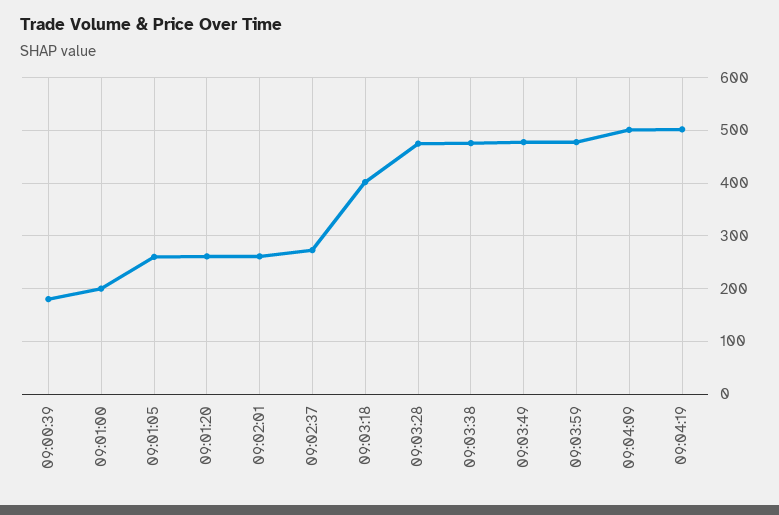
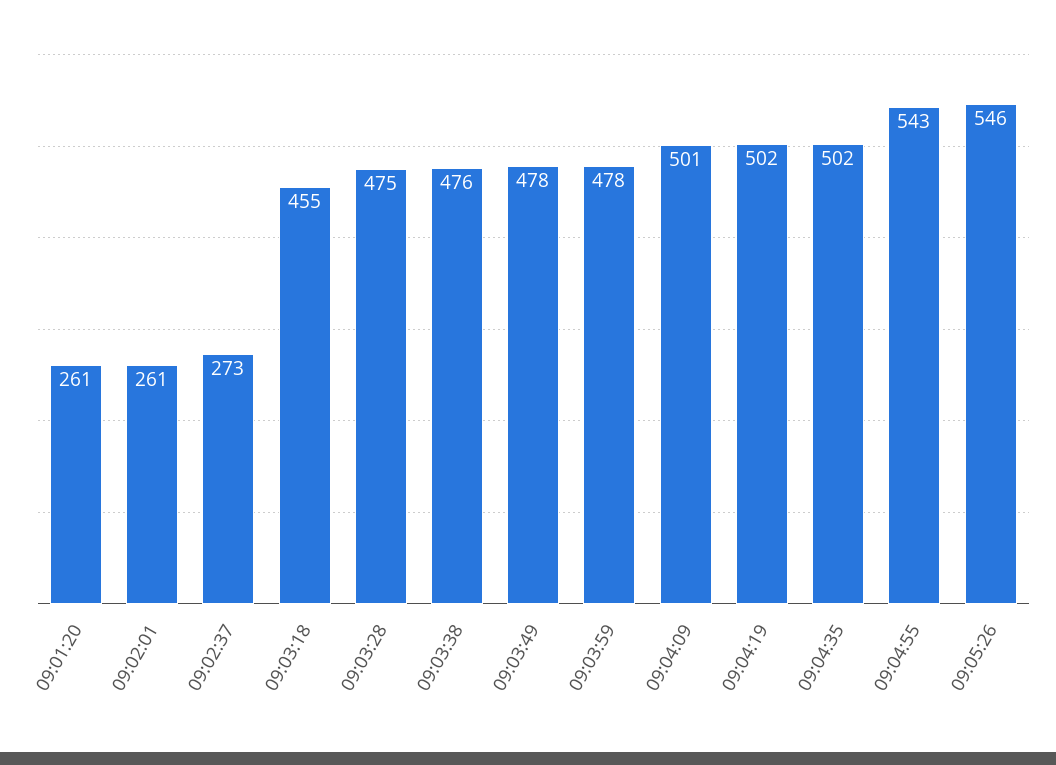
09:00:39: 180 -> none
09:01:00: 200 -> none
09:01:05: 260 -> none
09:03:18: 400 -> 455
09:04:35: none -> 502
09:04:55: none -> 543
09:05:26: none -> 546

